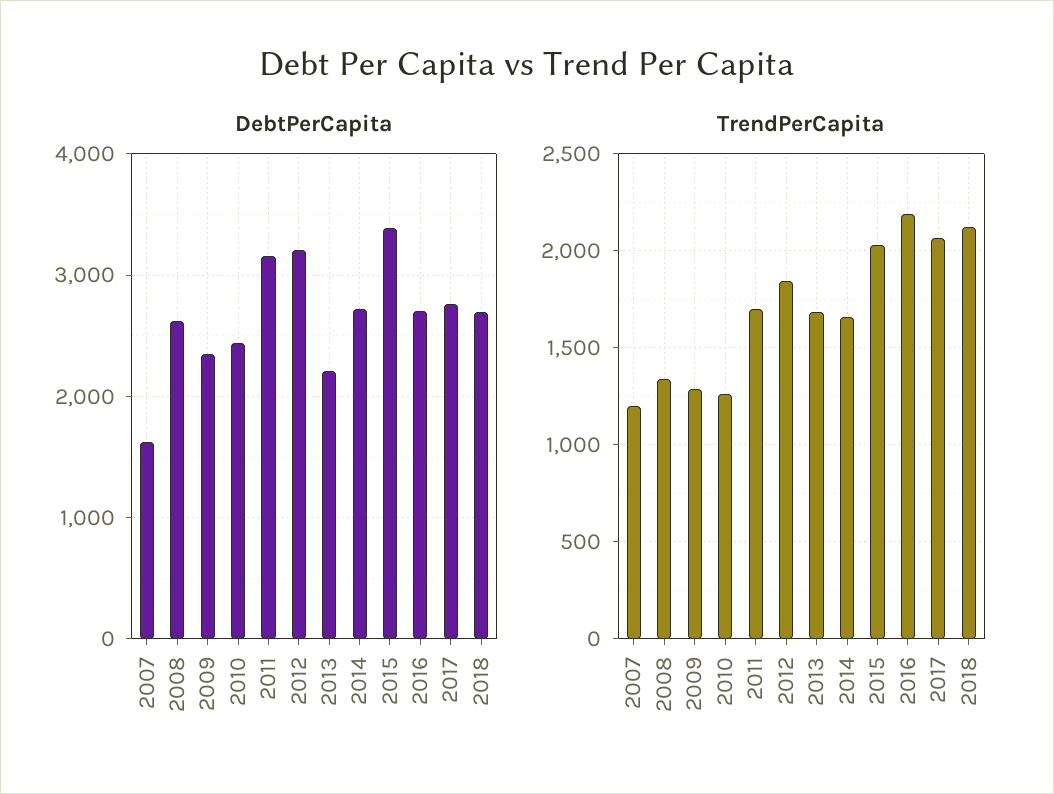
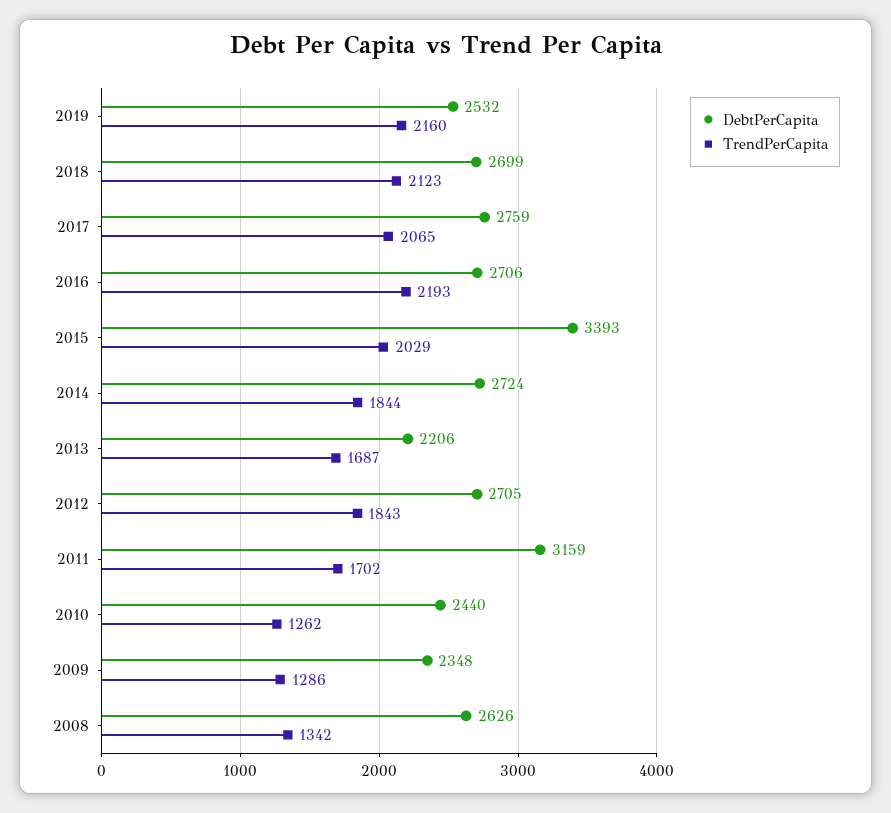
DebtPerCapita, 2007: 1600 -> none
DebtPerCapita, 2012: 3200 -> 2705
TrendPerCapita, 2007: 1200 -> none
TrendPerCapita, 2014: 1650 -> 1844
DebtPerCapita, 2019: none -> 2532
TrendPerCapita, 2019: none -> 2160

